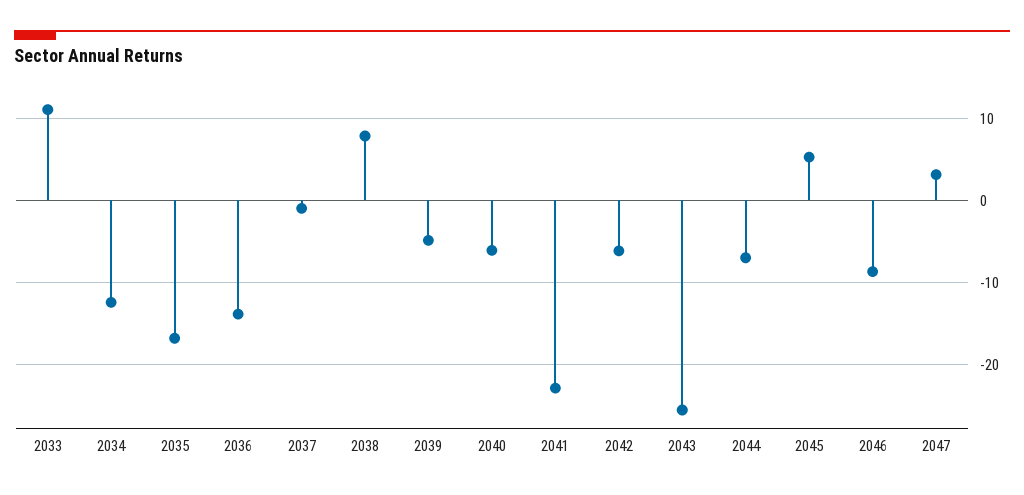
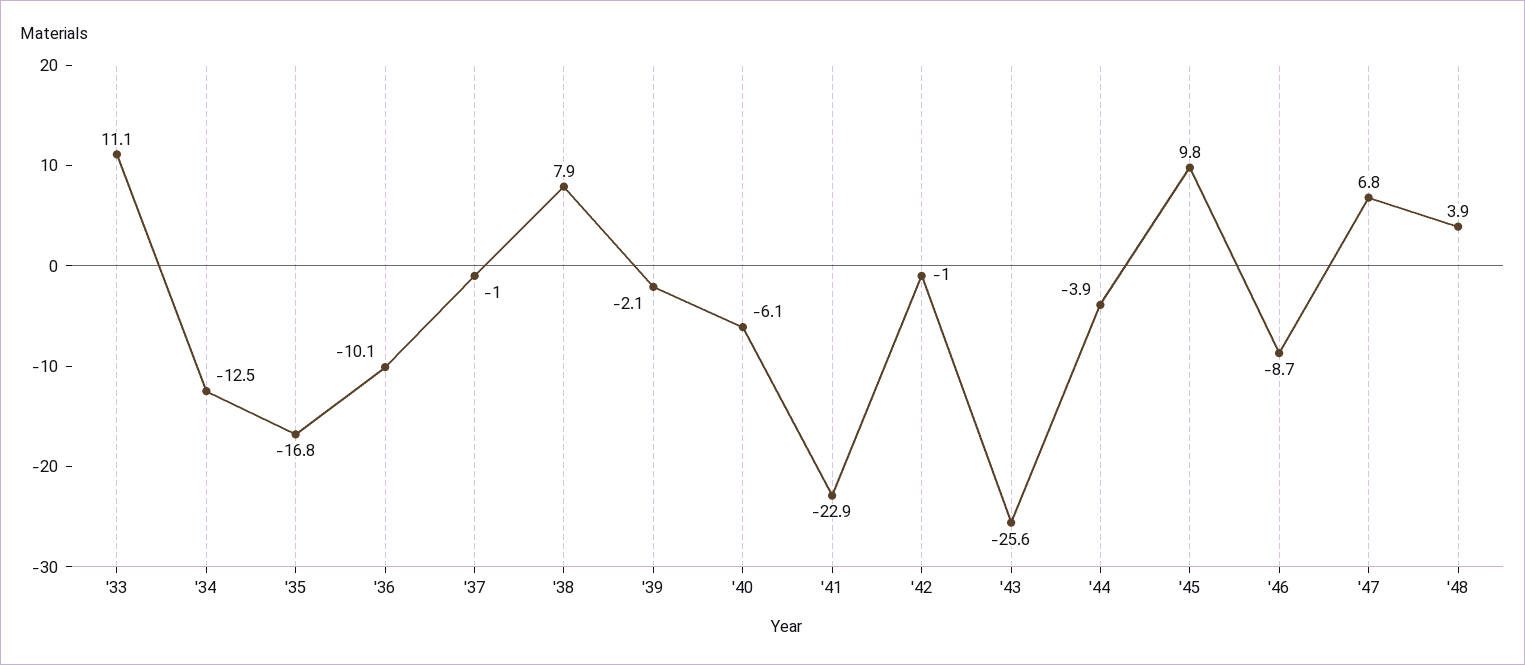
2036: -14 -> -10.1
2039: -5 -> -2.1
2042: -6 -> -1
2044: -7 -> -3.9
2045: 5 -> 9.8
2047: 3 -> 6.8
'48: none -> 3.9

